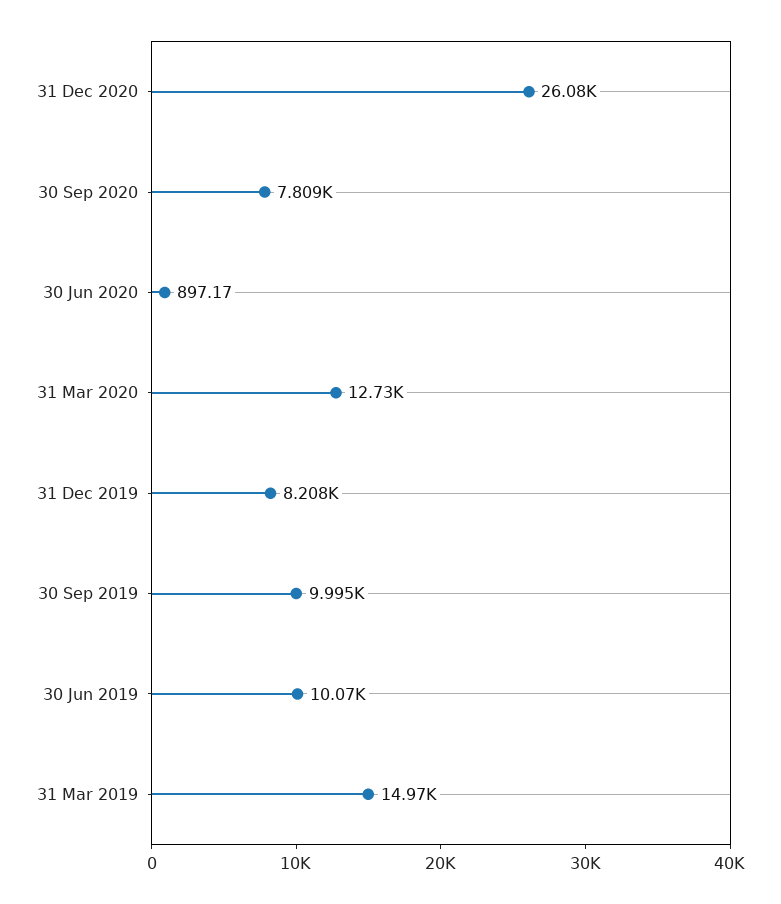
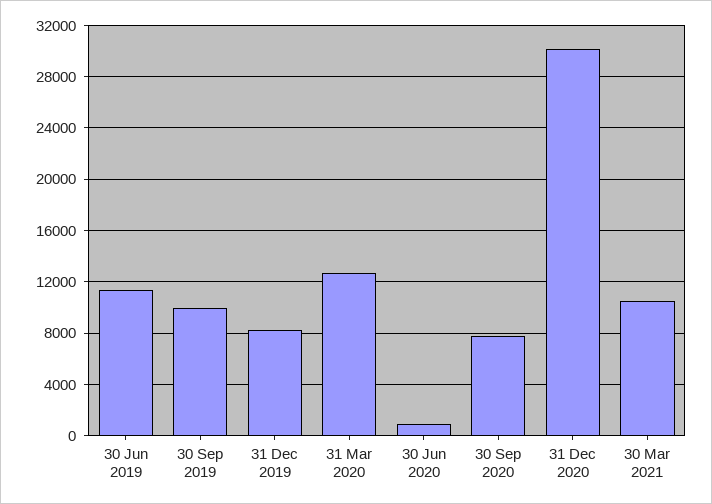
31 Dec 2020: 26080 -> 30000
30 Jun 2019: 10070 -> 11500
31 Mar 2019: 14970 -> none
30 Mar 2021: none -> 10500

